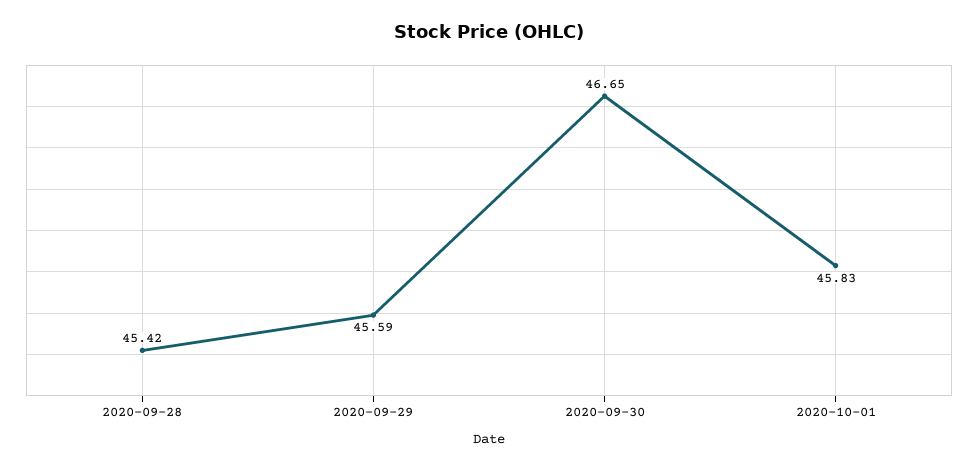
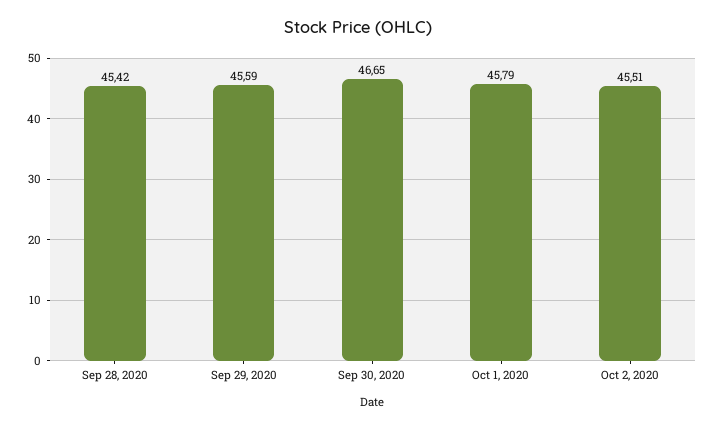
2020-10-01: 45.83 -> 45.79
Oct 2, 2020: none -> 45.51

